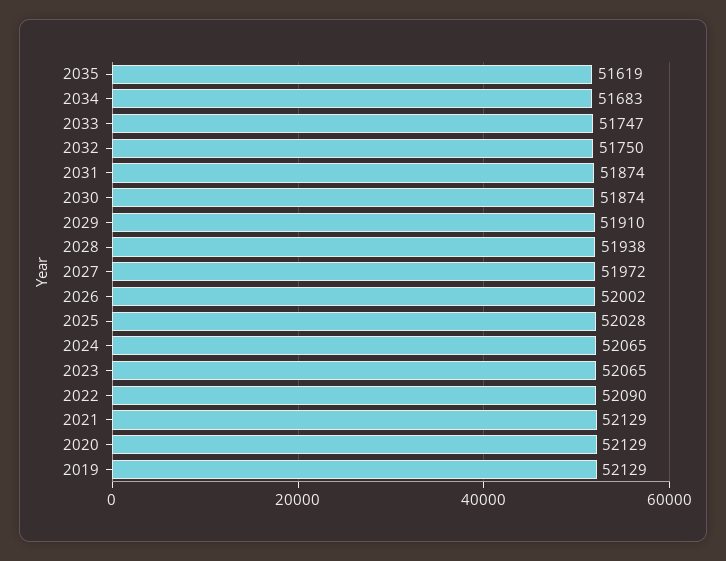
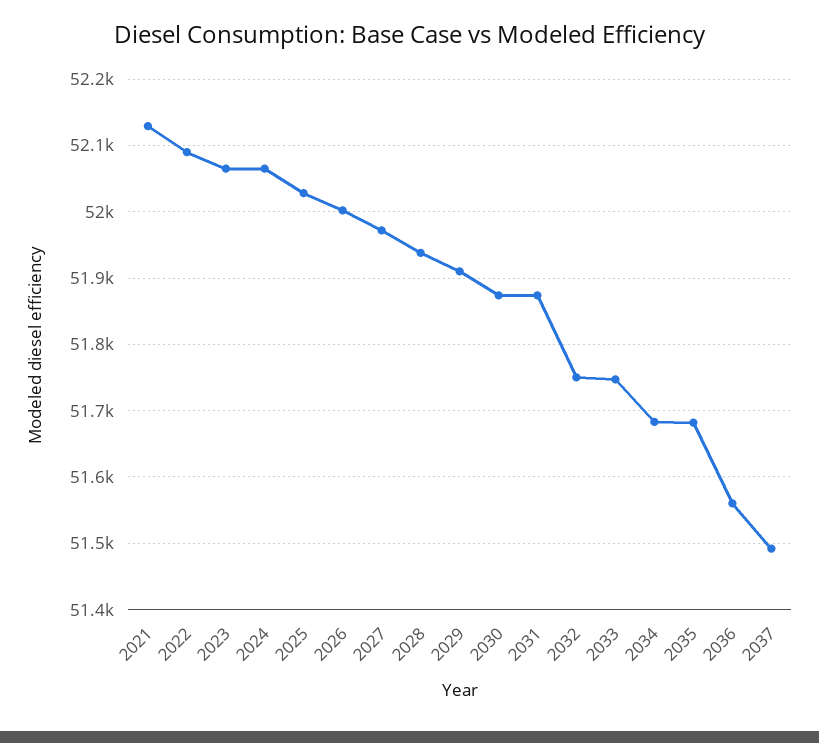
2035: 51619 -> 51680
2020: 52129 -> none
2019: 52129 -> none
2036: none -> 51560
2037: none -> 51490

